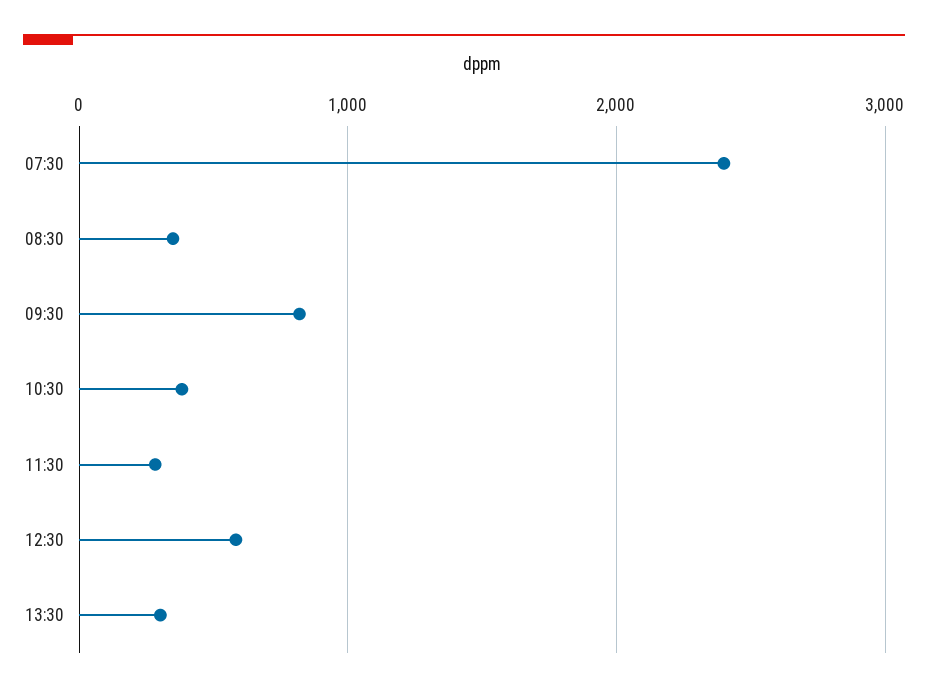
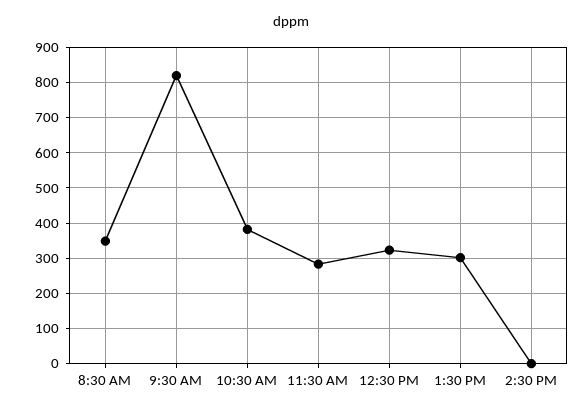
07:30: 2400 -> none
12:30: 600 -> 320
2:30 PM: none -> 0

